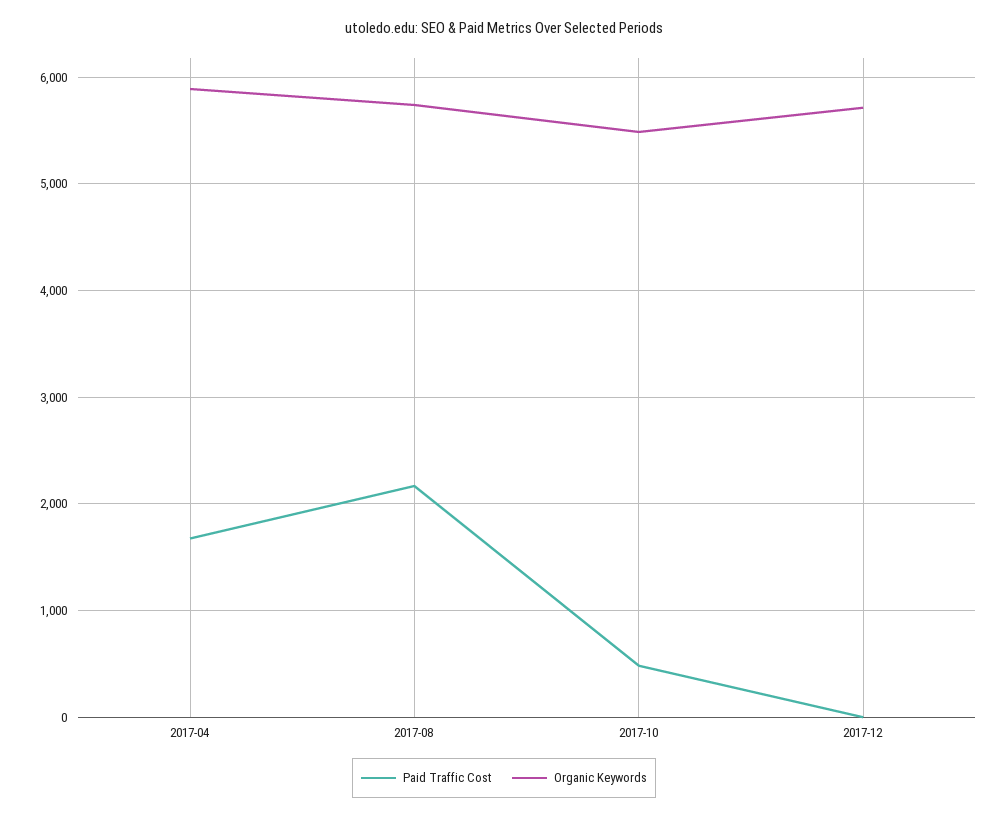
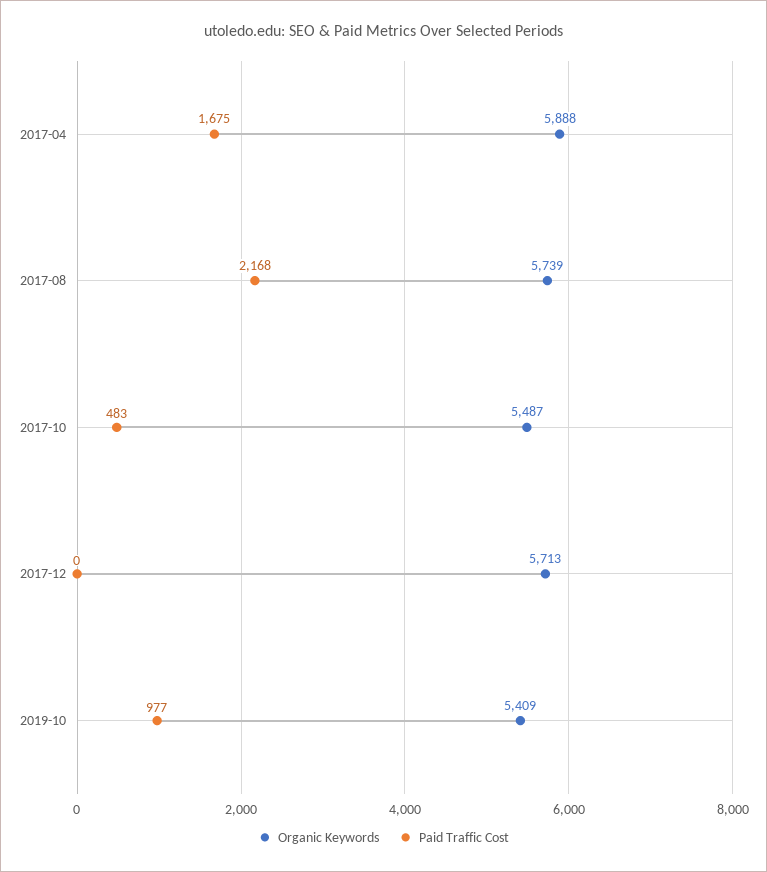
Organic Keywords, 2019-10: none -> 5409
Paid Traffic Cost, 2019-10: none -> 977

